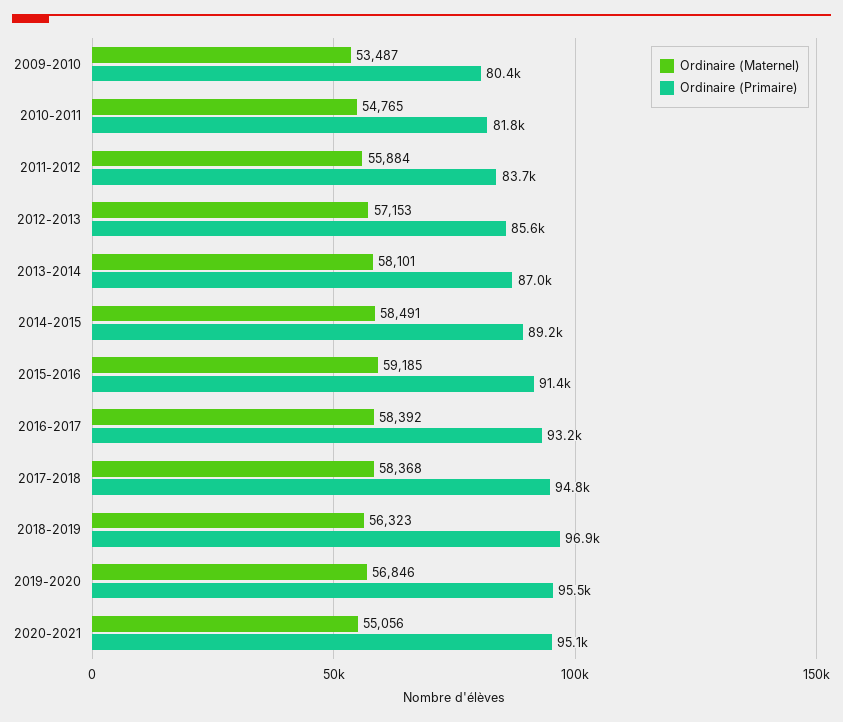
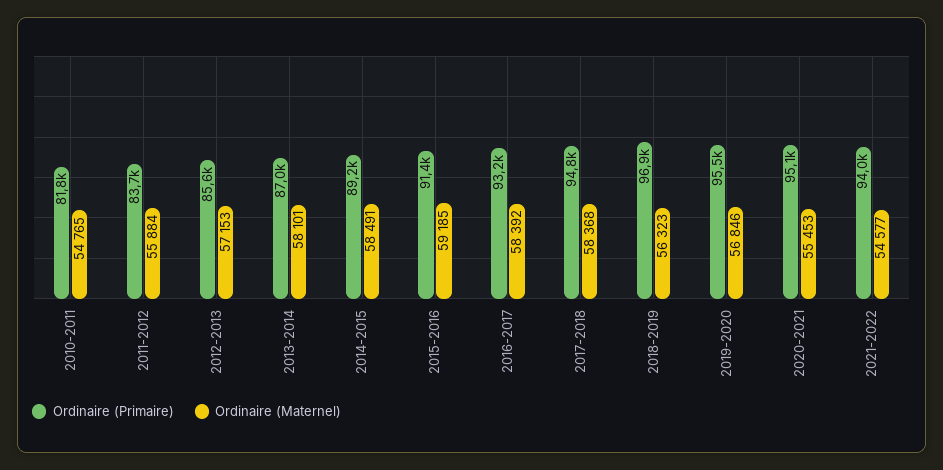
Ordinaire (Maternel), 2009-2010: 53487 -> none
Ordinaire (Primaire), 2009-2010: 80400 -> none
Ordinaire (Maternel), 2020-2021: 55056 -> 55453
Ordinaire (Primaire), 2021-2022: none -> 94000
Ordinaire (Maternel), 2021-2022: none -> 54577

